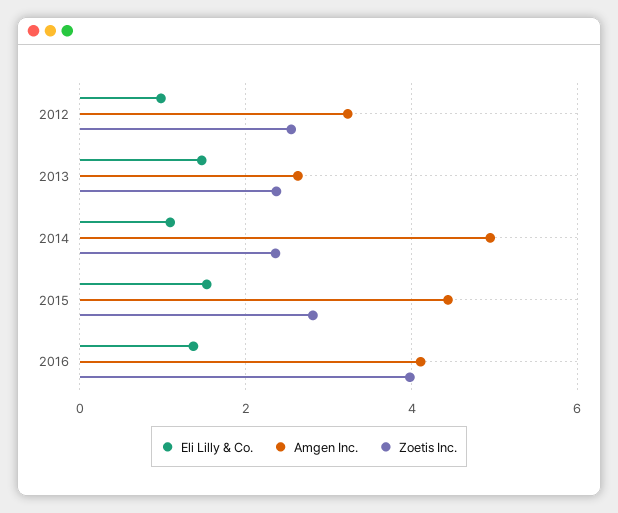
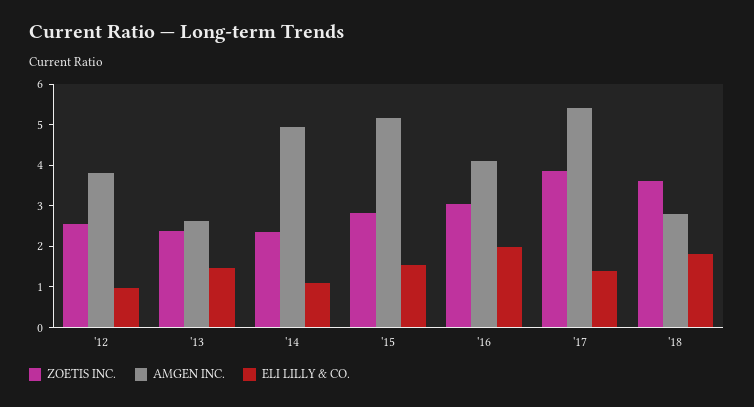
Amgen Inc., 2012: 3.2 -> 3.8
Amgen Inc., 2015: 4.4 -> 5.2
Eli Lilly & Co., 2016: 1.4 -> 2
Zoetis Inc., 2016: 4 -> 3
Zoetis Inc., '17: none -> 3.8
Amgen Inc., '17: none -> 5.4
Eli Lilly & Co., '17: none -> 1.4
Zoetis Inc., '18: none -> 3.6
Amgen Inc., '18: none -> 2.8
Eli Lilly & Co., '18: none -> 1.8

